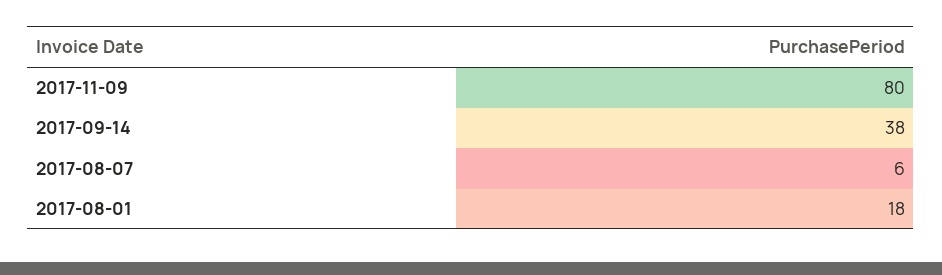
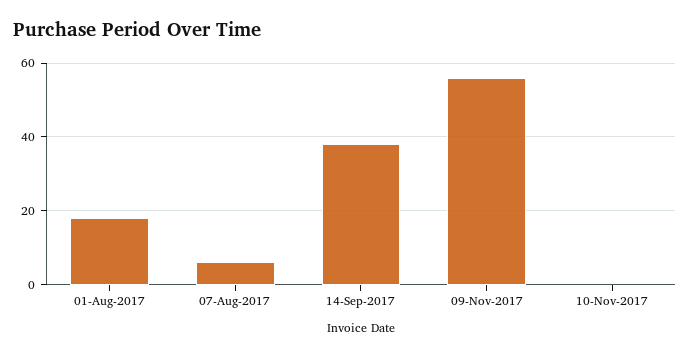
2017-11-09: 80 -> 55
10-Nov-2017: none -> 0

